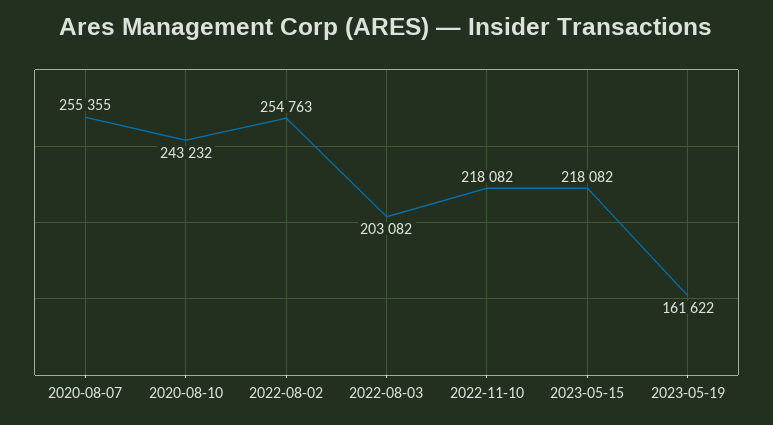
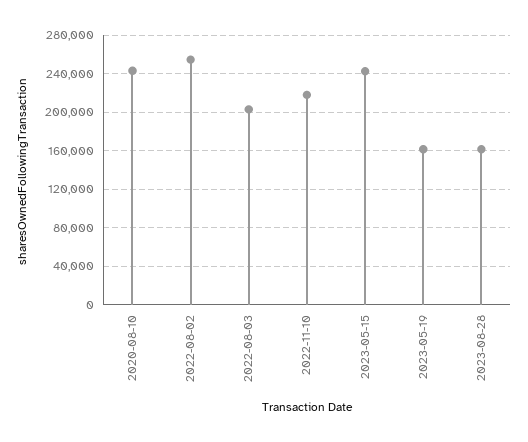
2020-08-07: 255355 -> none
2023-05-15: 218082 -> 240000
2023-08-28: none -> 160000

